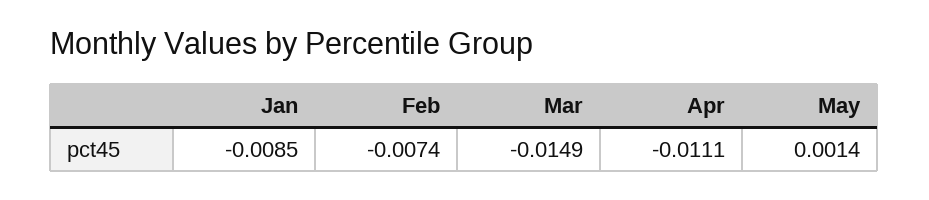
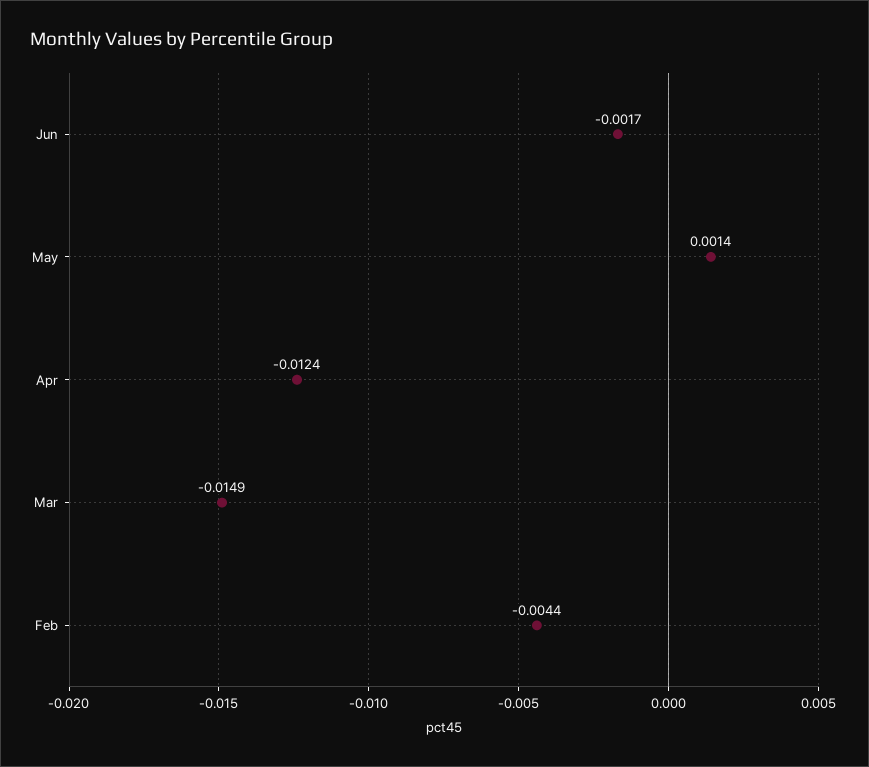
Jan: -0.0085 -> none
Feb: -0.0074 -> -0.0044
Apr: -0.0111 -> -0.0124
Jun: none -> -0.0017

